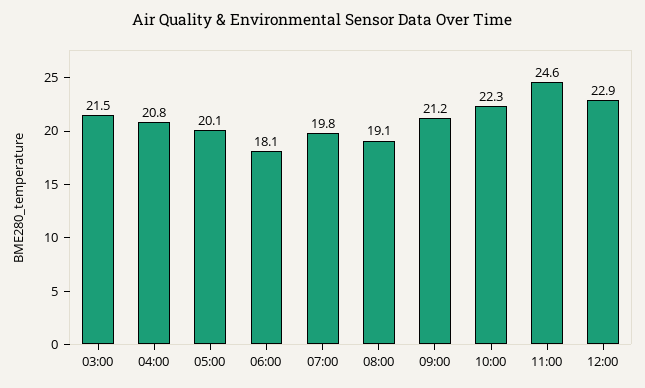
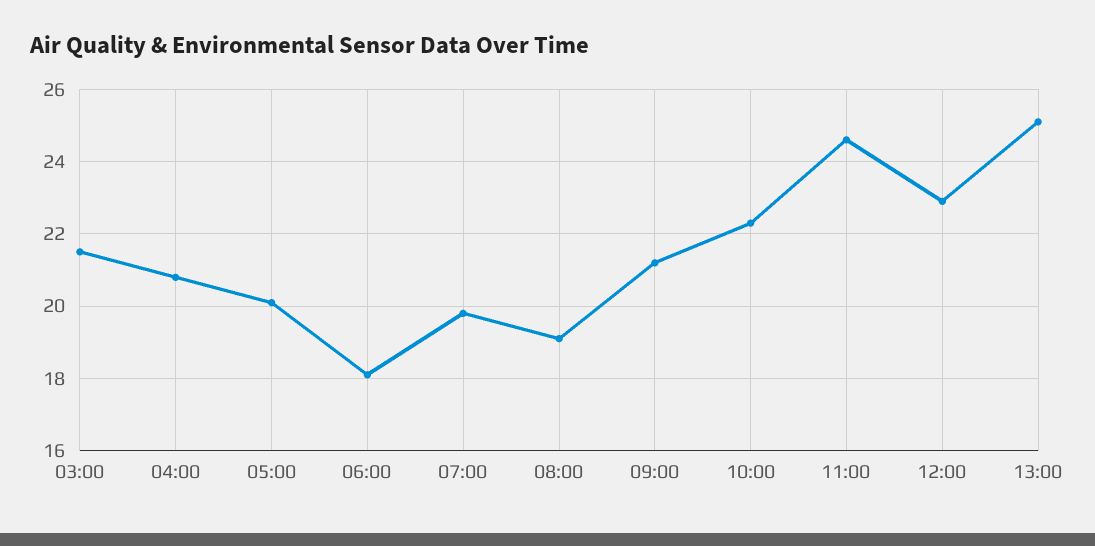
13:00: none -> 25

